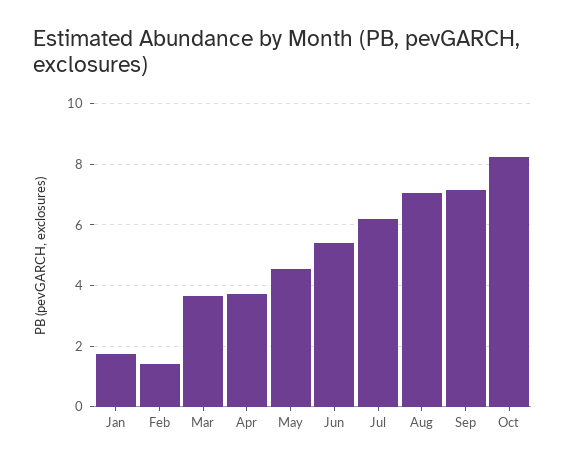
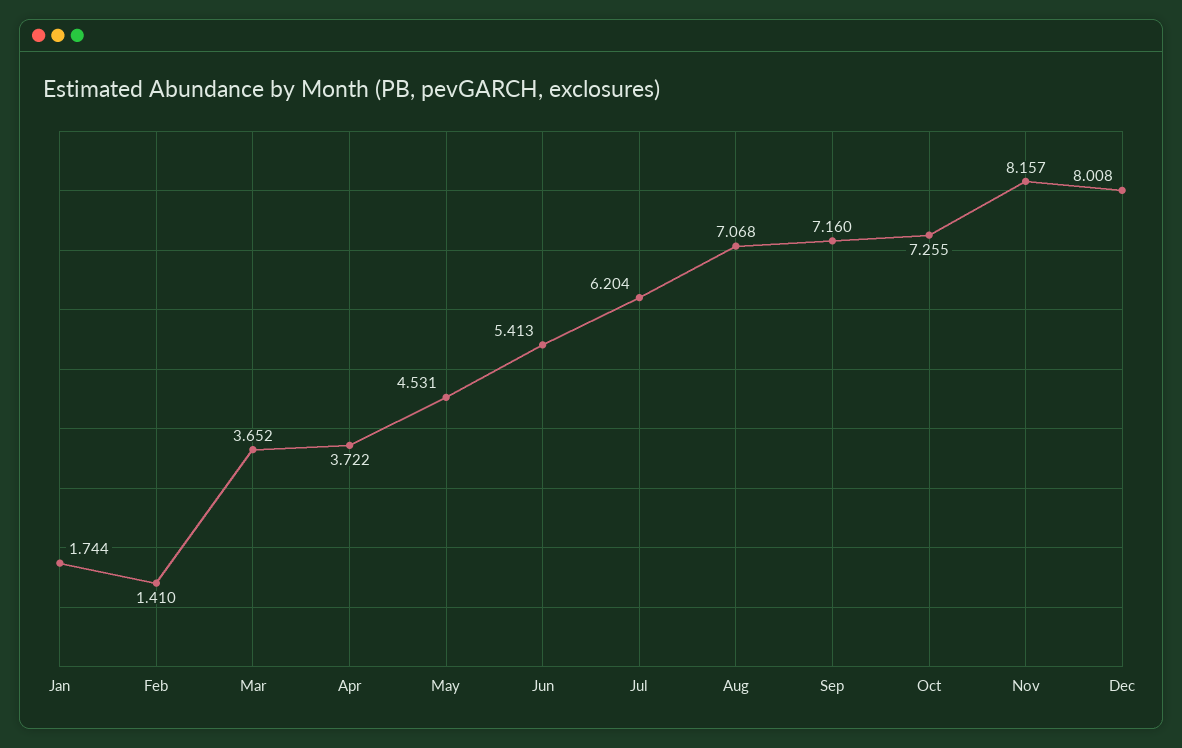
Oct: 8.2 -> 7.255
Nov: none -> 8.157
Dec: none -> 8.008

